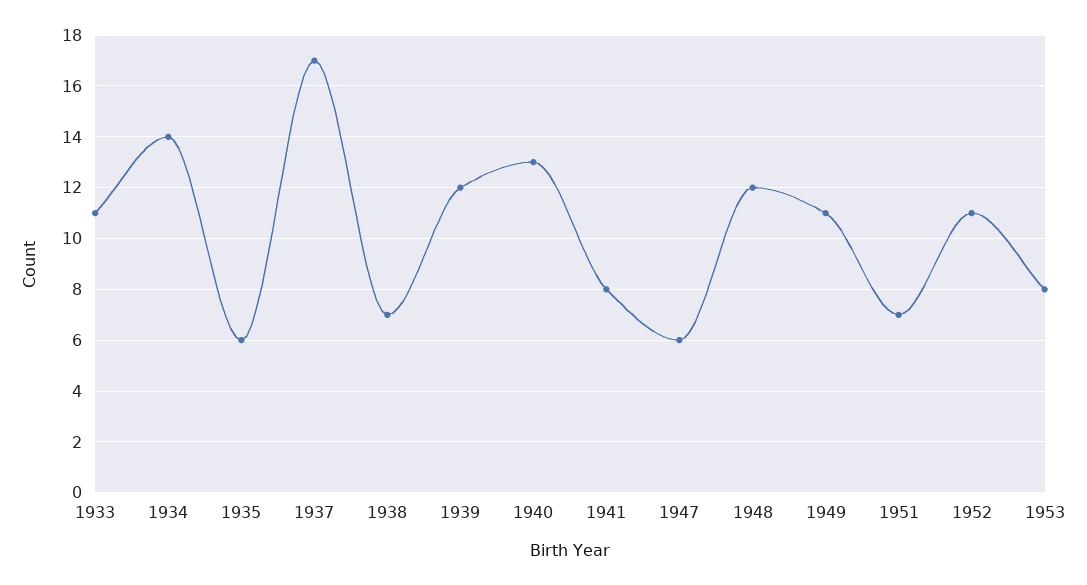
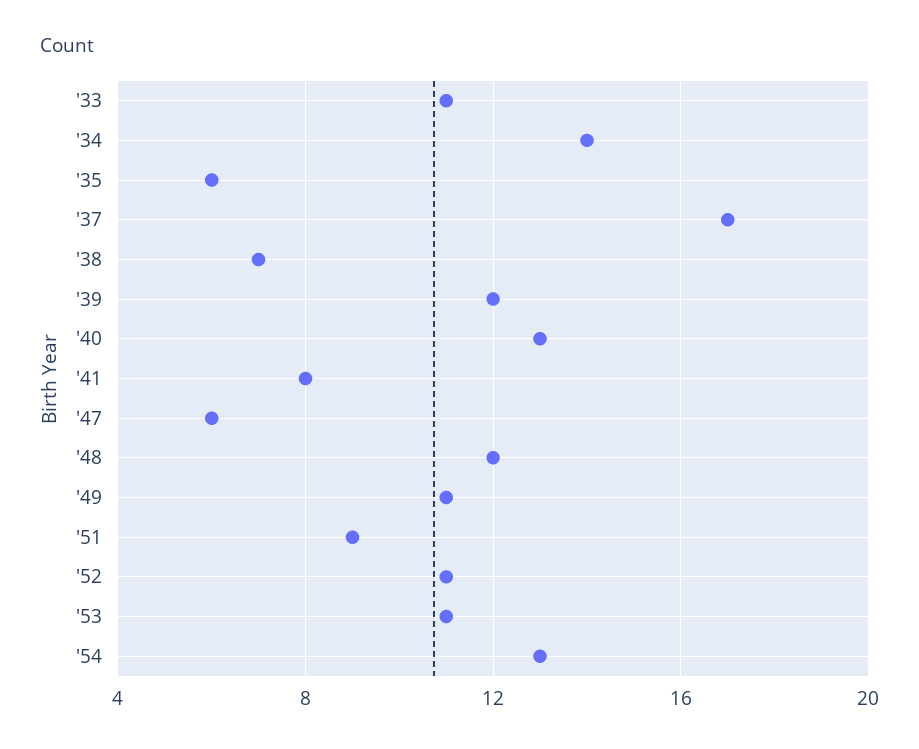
1951: 7 -> 9
1953: 8 -> 11
'54: none -> 13

